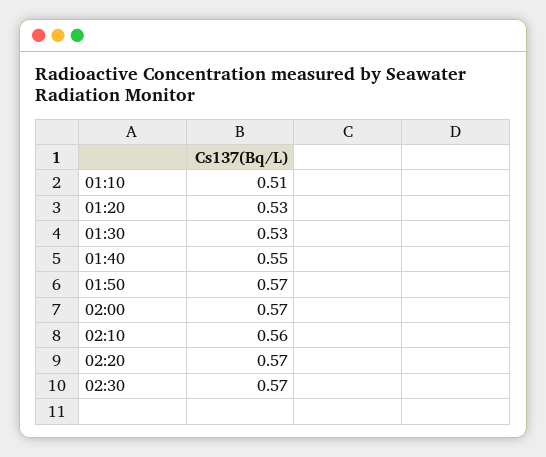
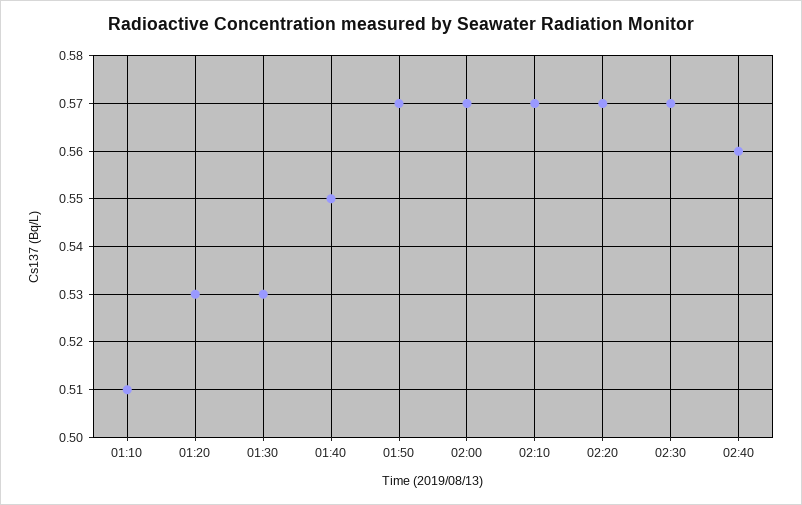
02:10: 0.56 -> 0.57
02:40: none -> 0.56

